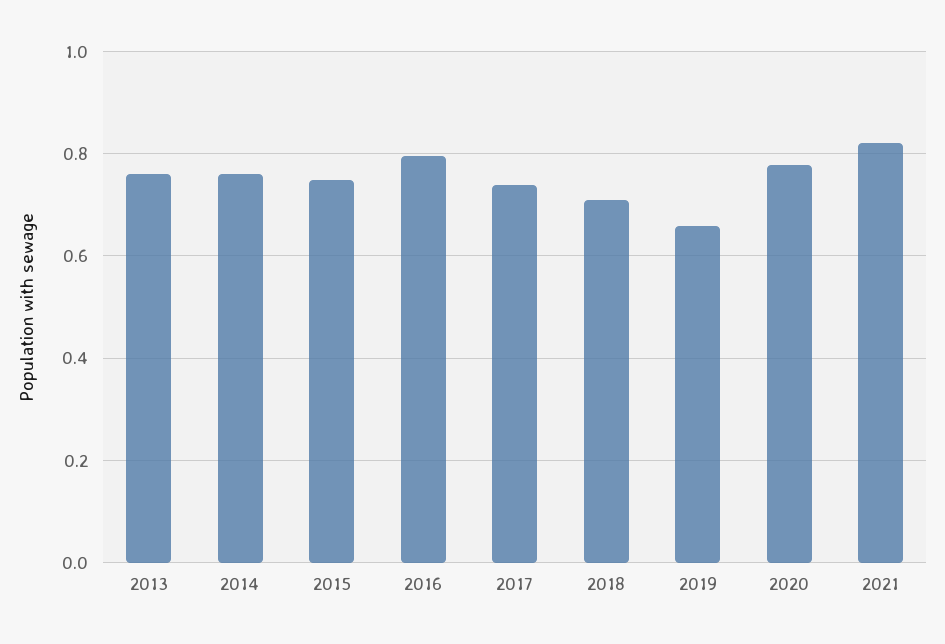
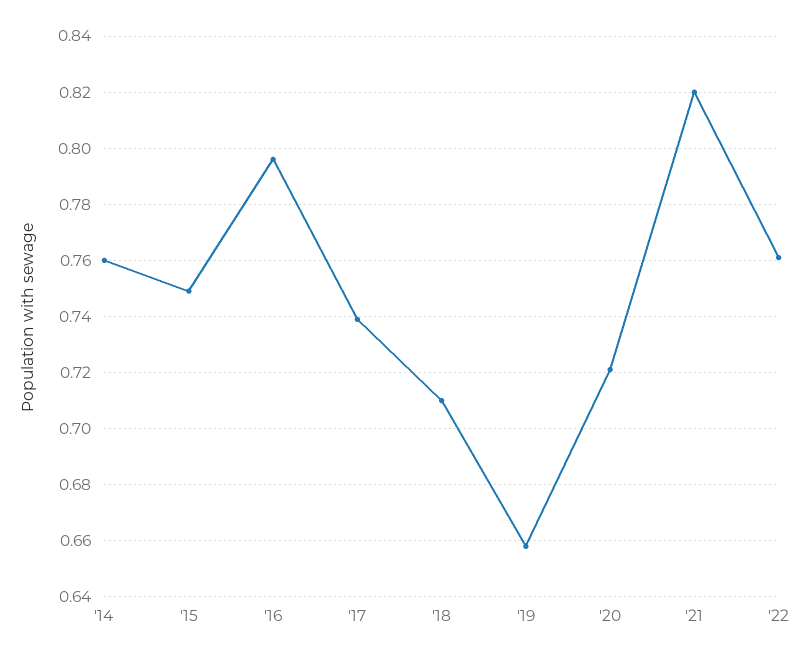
2013: 0.76 -> none
2020: 0.78 -> 0.72
'22: none -> 0.76

